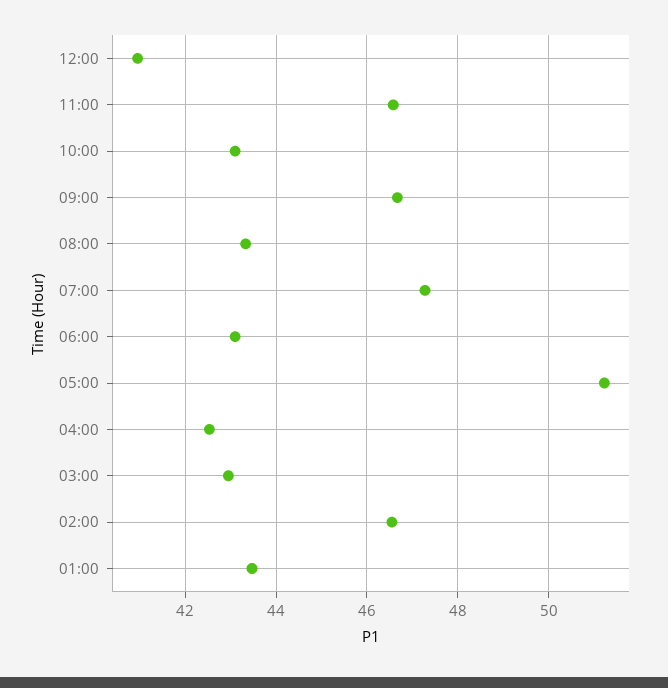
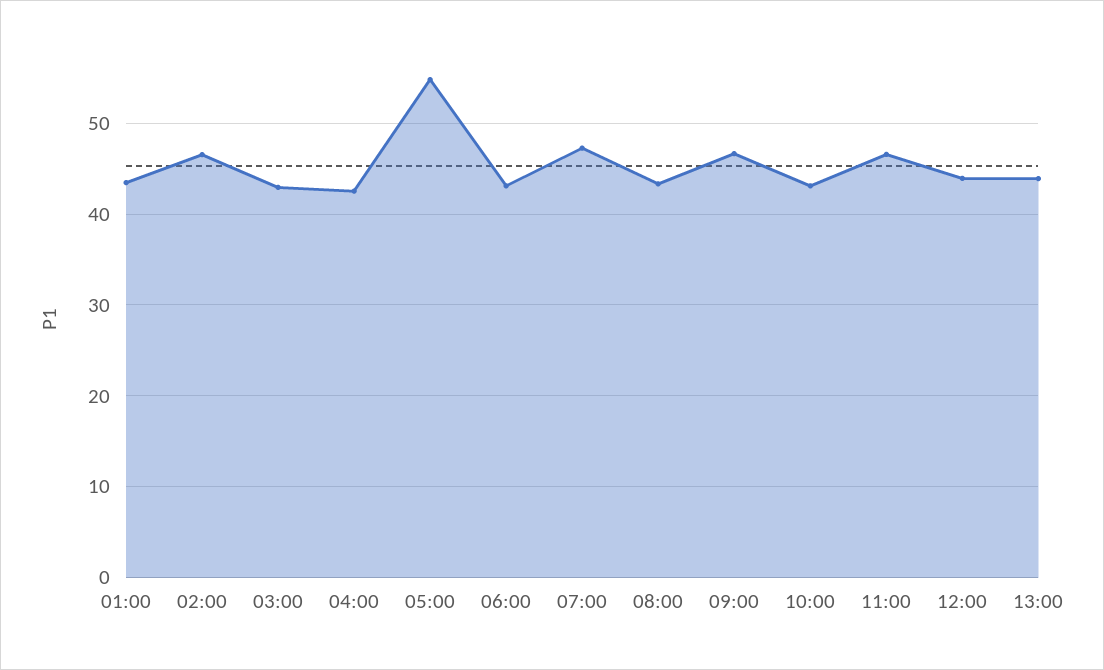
12:00: 41 -> 44
05:00: 51.2 -> 55
13:00: none -> 44

